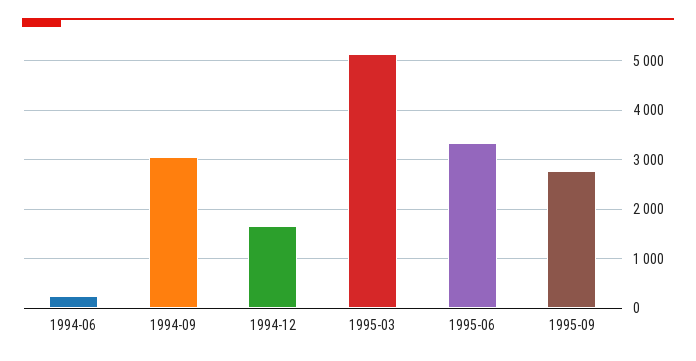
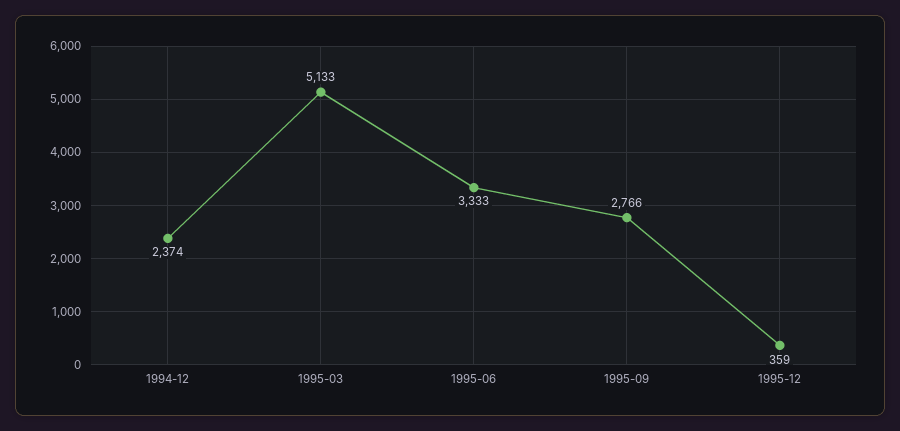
1994-06: 200 -> none
1994-09: 3000 -> none
1994-12: 1600 -> 2374
1995-12: none -> 359

